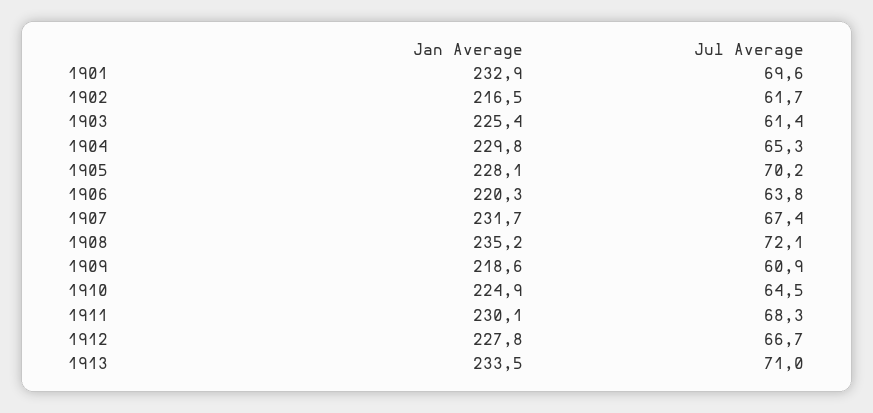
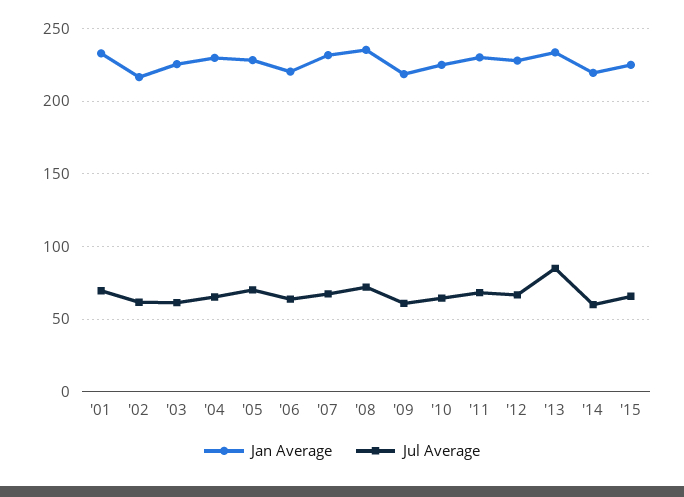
Jul Average, 1913: 71 -> 85
Jan Average, '14: none -> 220
Jul Average, '14: none -> 60
Jan Average, '15: none -> 225
Jul Average, '15: none -> 65

